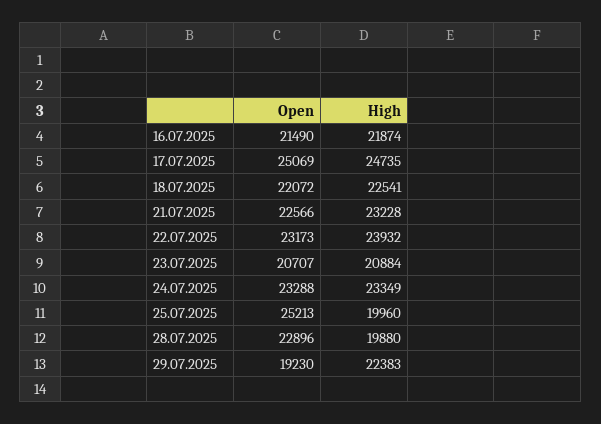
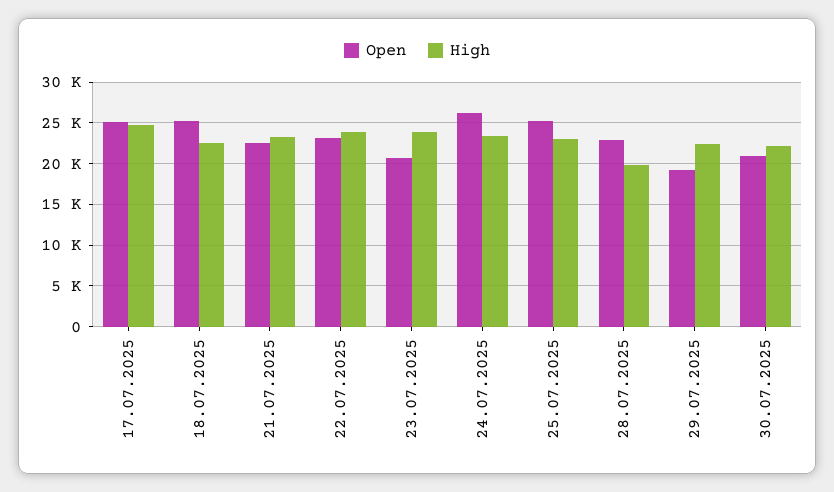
Open, 16.07.2025: 21490 -> none
High, 16.07.2025: 21874 -> none
Open, 18.07.2025: 22072 -> 25000
High, 23.07.2025: 20884 -> 24000
Open, 24.07.2025: 23288 -> 26000
High, 25.07.2025: 19960 -> 23000
Open, 30.07.2025: none -> 21000
High, 30.07.2025: none -> 22000

